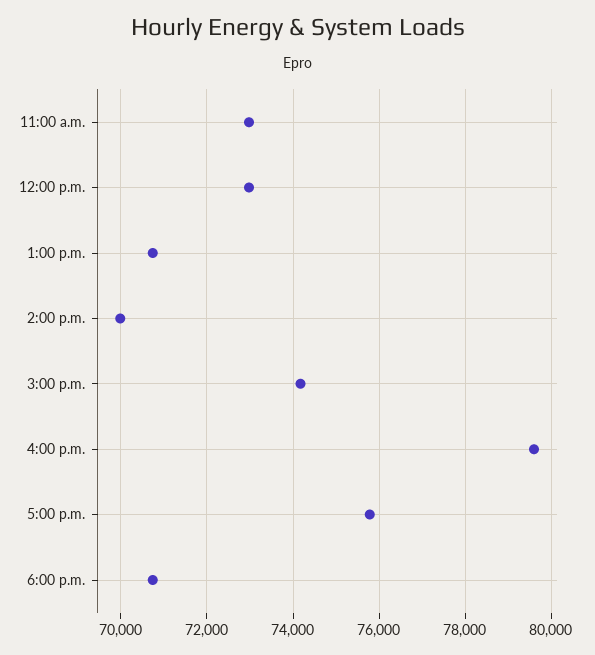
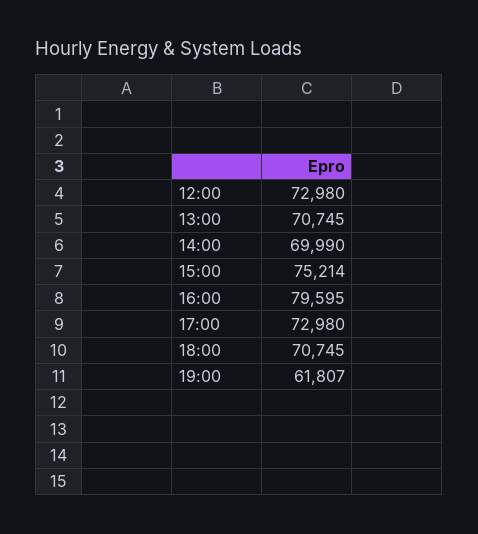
11:00 a.m.: 73000 -> none
3:00 p.m.: 74200 -> 75214
5:00 p.m.: 75800 -> 72980
19:00: none -> 61807

